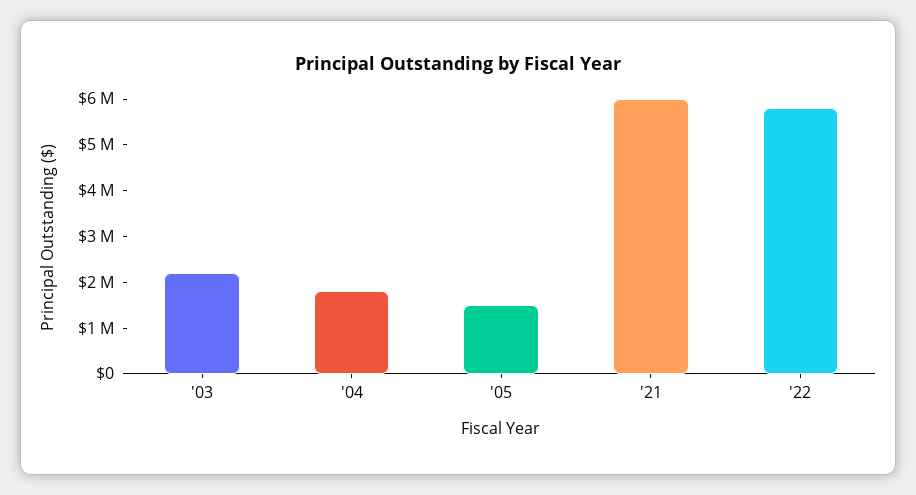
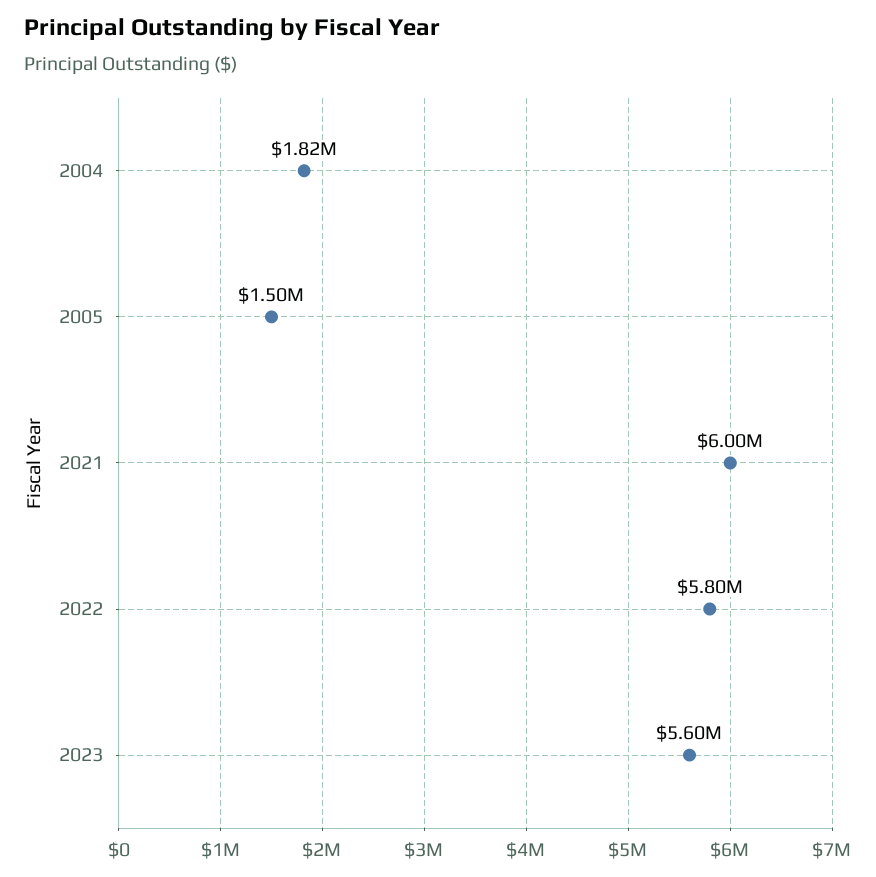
'03: 2200000 -> none
2023: none -> 5600000

